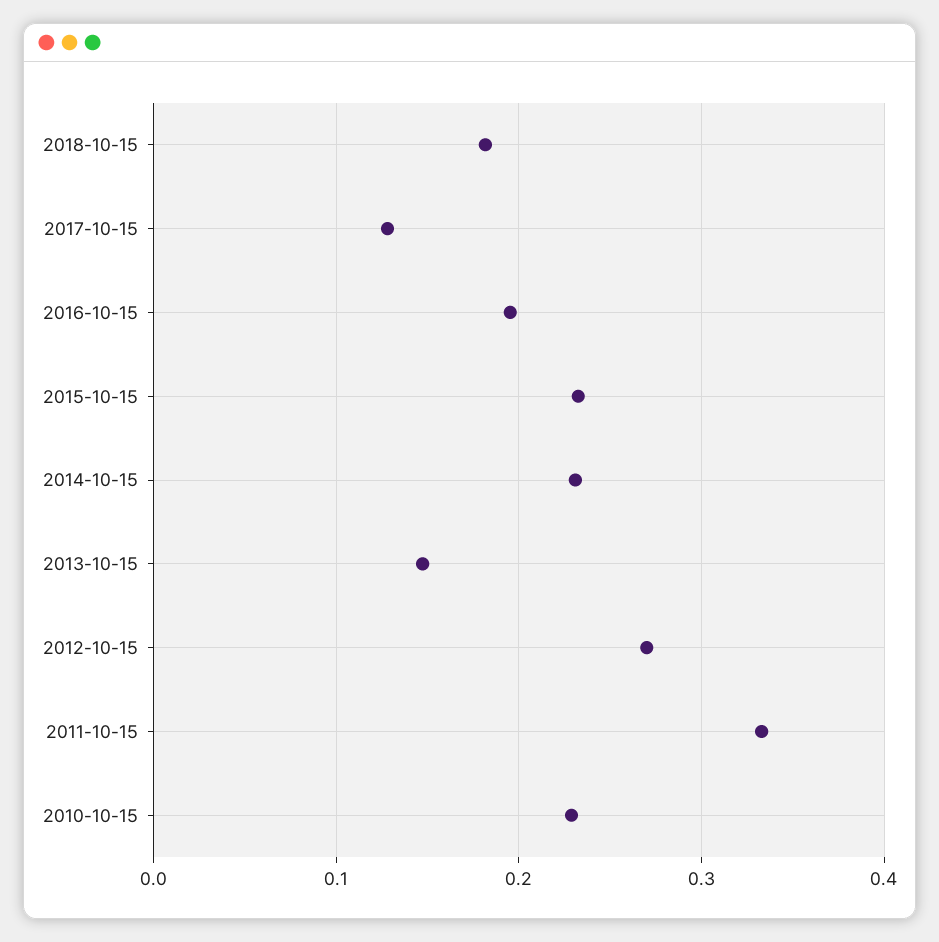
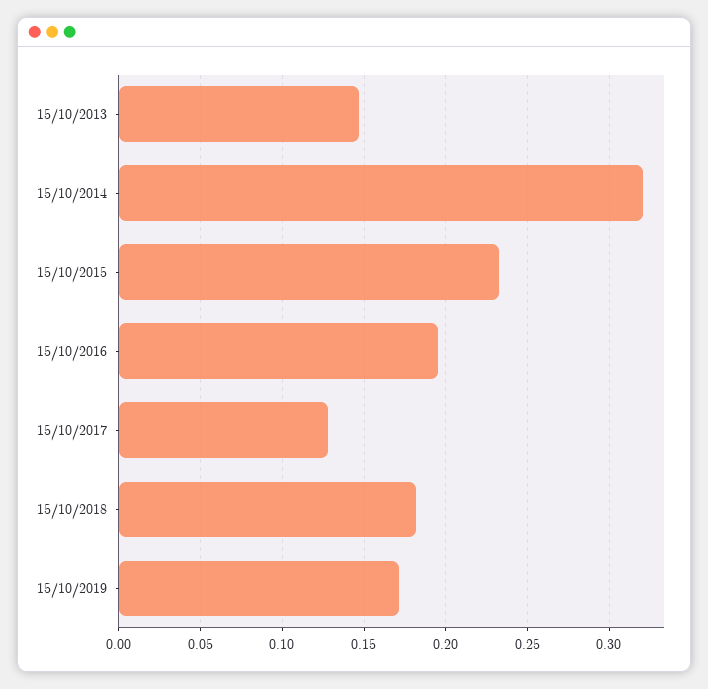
2014-10-15: 0.23 -> 0.32
2012-10-15: 0.27 -> none
2011-10-15: 0.33 -> none
2010-10-15: 0.23 -> none
15/10/2019: none -> 0.17

